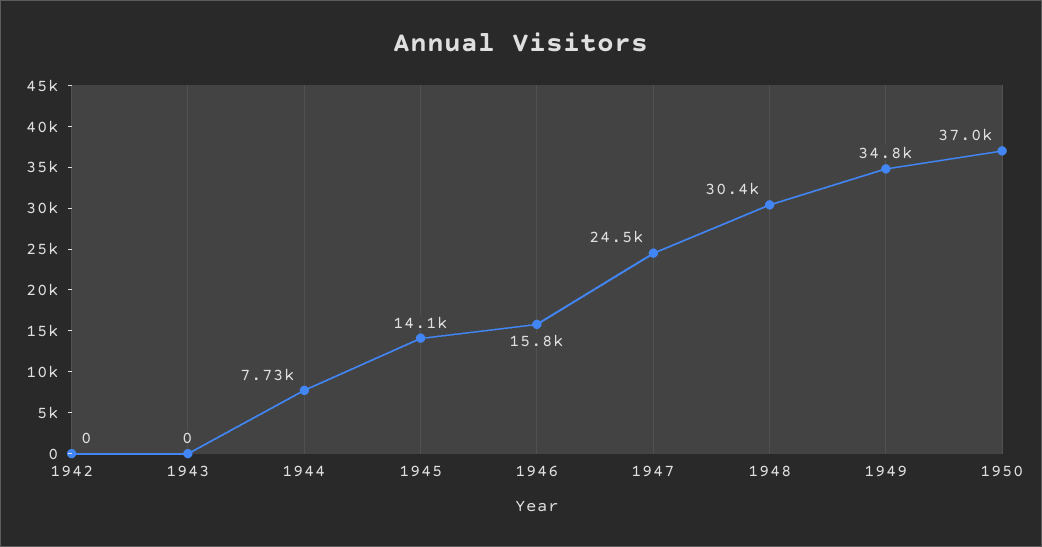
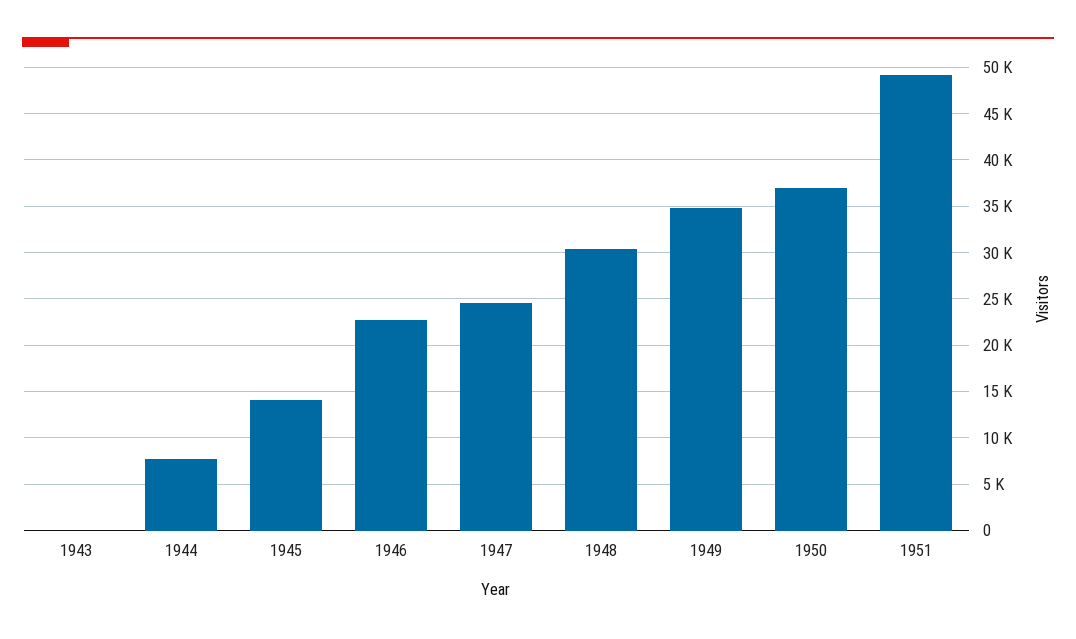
1942: 0 -> none
1946: 15800 -> 23000
1951: none -> 49000

